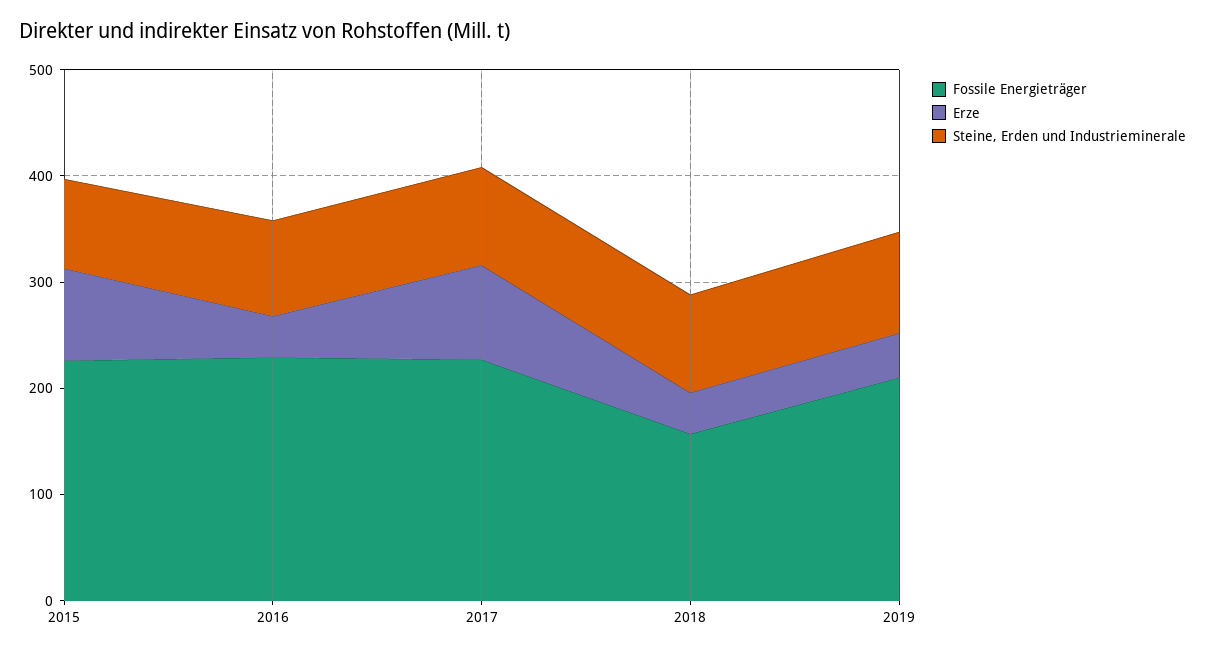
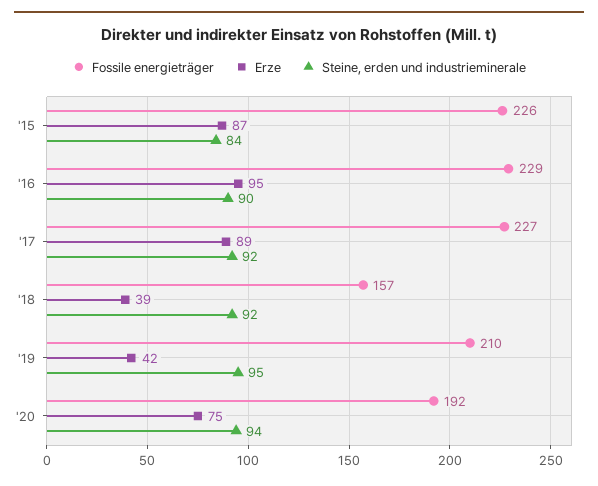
Erze, 2016: 40 -> 95
Fossile Energieträger, '20: none -> 192
Erze, '20: none -> 75
Steine, Erden und Industrieminerale, '20: none -> 94

